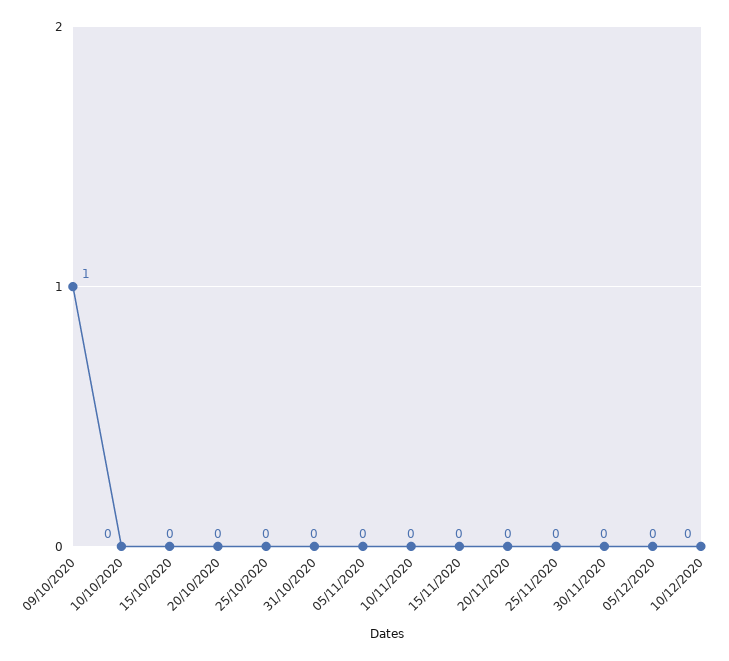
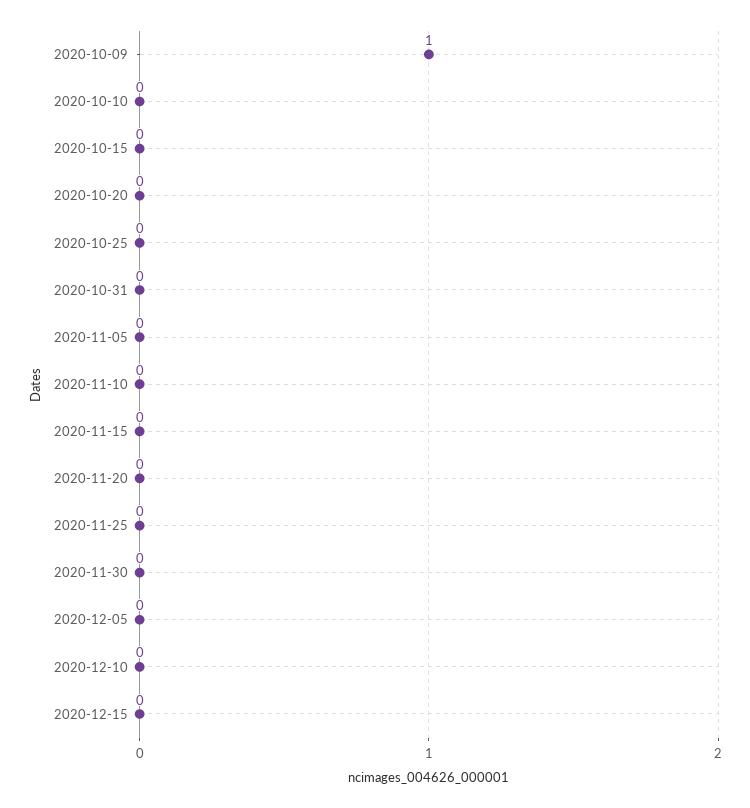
2020-12-15: none -> 0

